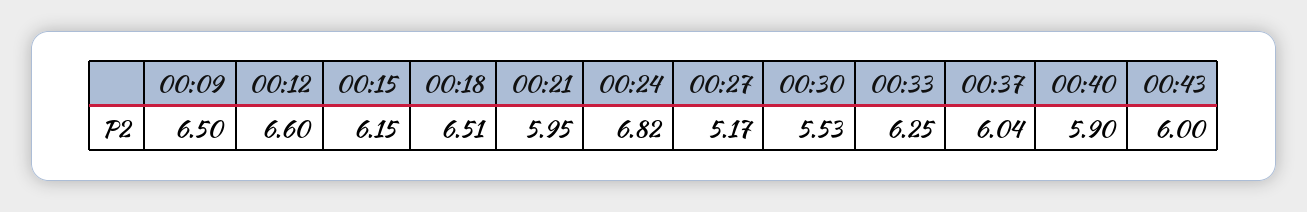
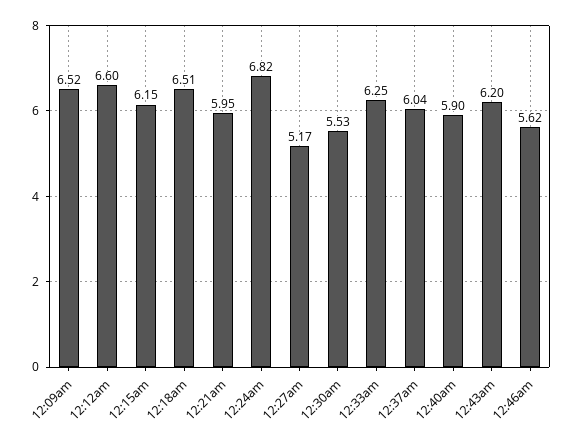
00:09: 6.5 -> 6.52
00:43: 6 -> 6.2
12:46am: none -> 5.62

